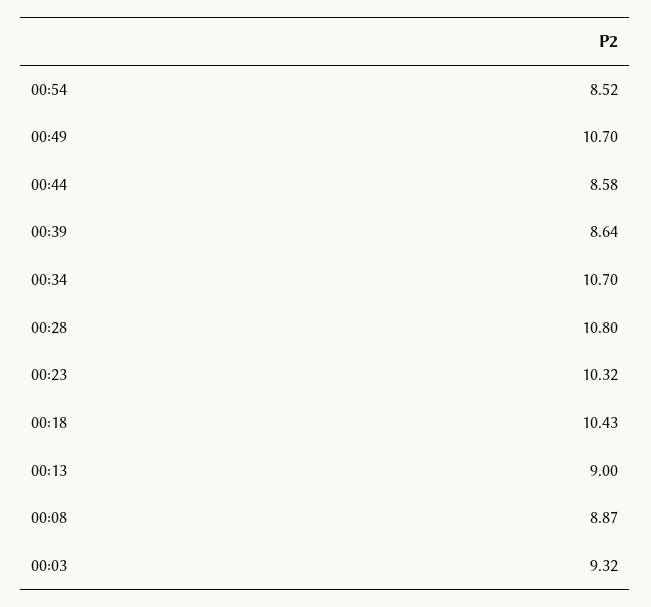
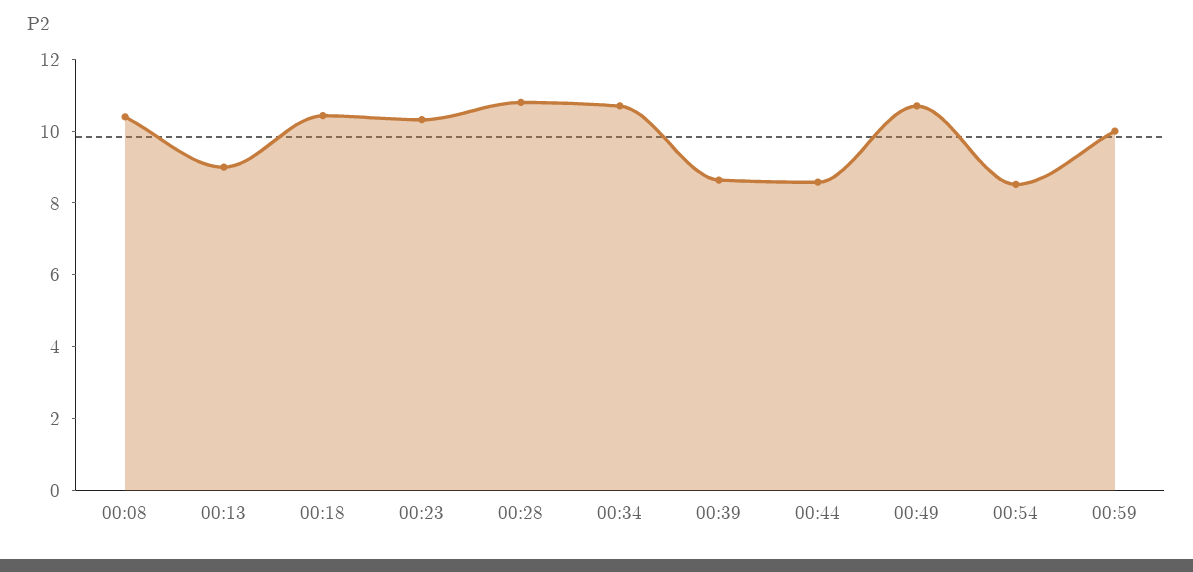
00:08: 8.87 -> 10.5
00:03: 9.32 -> none
00:59: none -> 10

